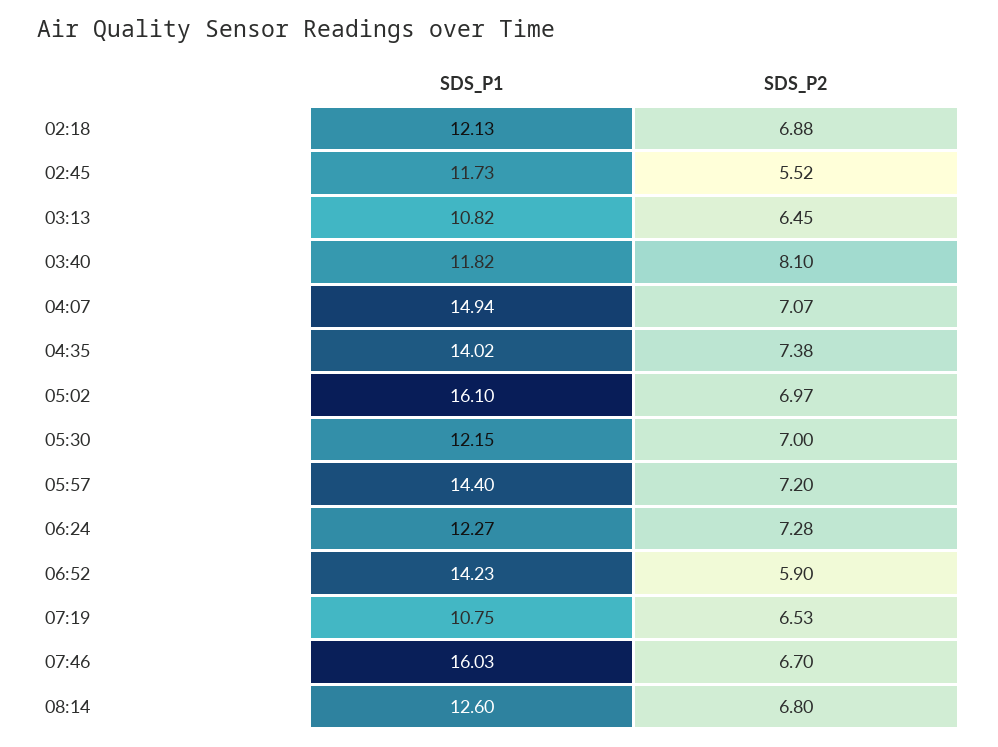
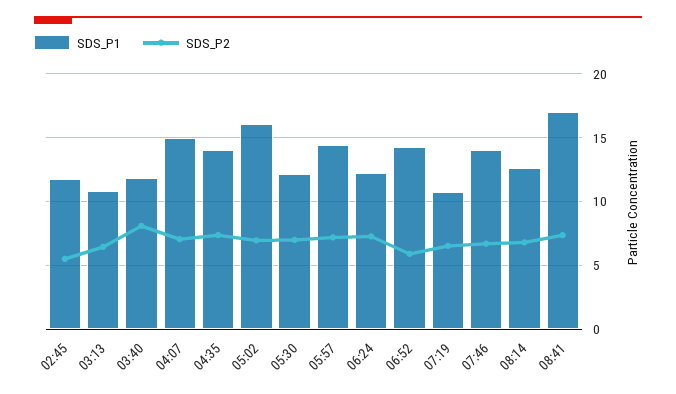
SDS_P1, 02:18: 12.13 -> none
SDS_P2, 02:18: 6.88 -> none
SDS_P1, 07:46: 16.03 -> 14
SDS_P1, 08:41: none -> 17
SDS_P2, 08:41: none -> 7.5

